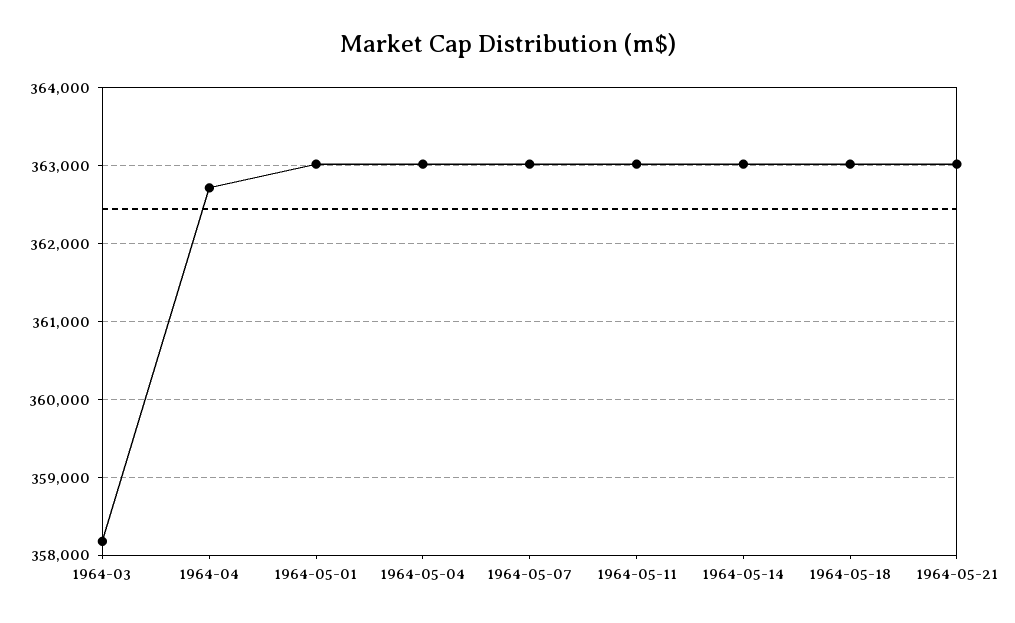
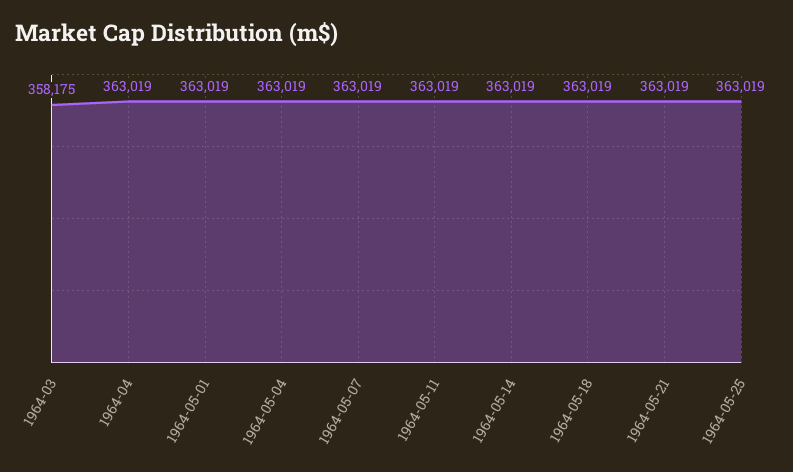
1964-04: 362700 -> 363019
1964-05-25: none -> 363019

